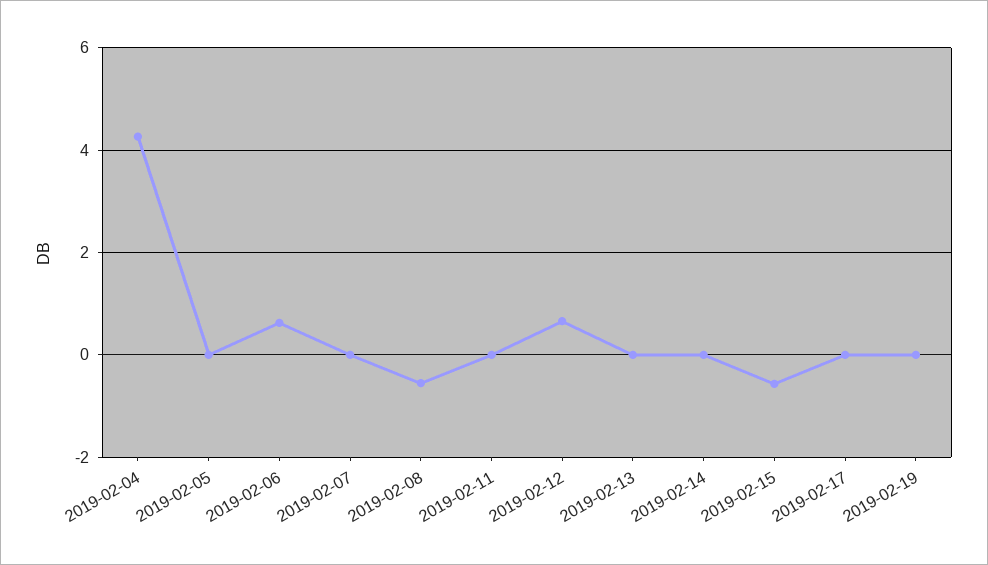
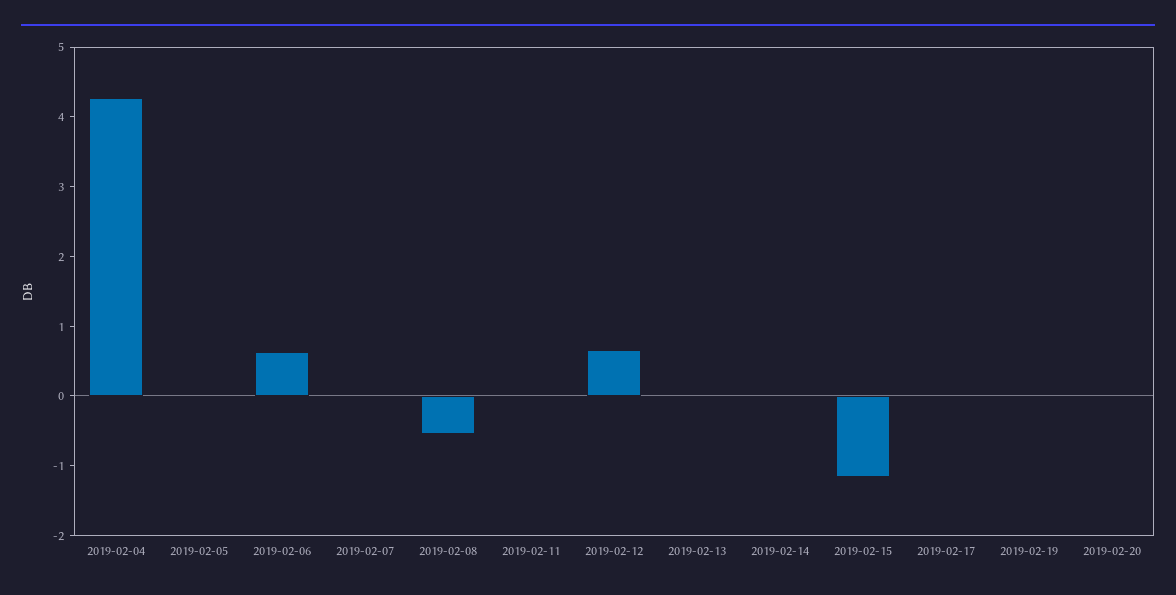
2019-02-15: -0.6 -> -1.2
2019-02-20: none -> 0

